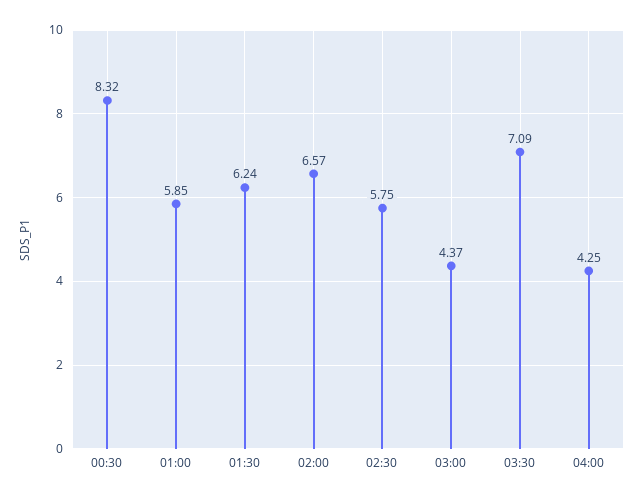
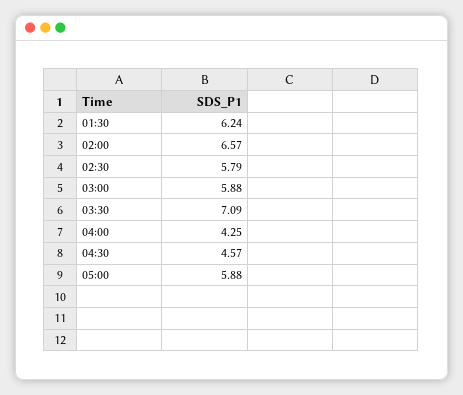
00:30: 8.32 -> none
01:00: 5.85 -> none
02:30: 5.75 -> 5.79
03:00: 4.37 -> 5.88
04:30: none -> 4.57
05:00: none -> 5.88

